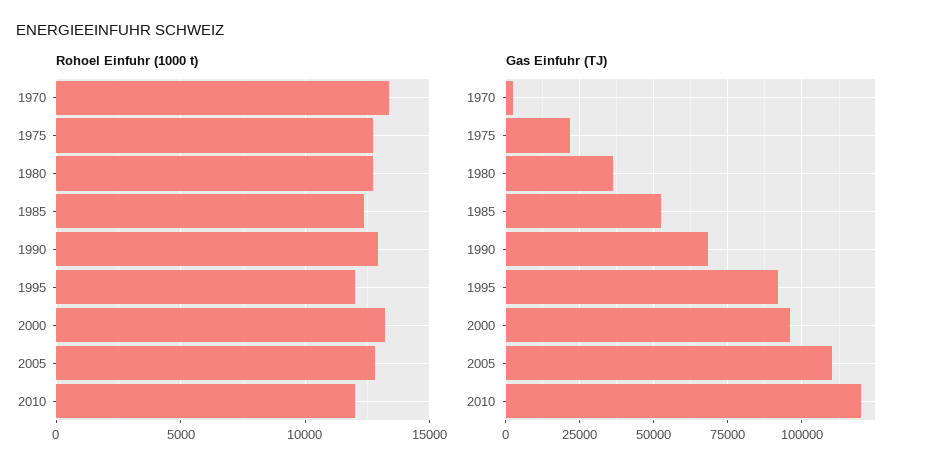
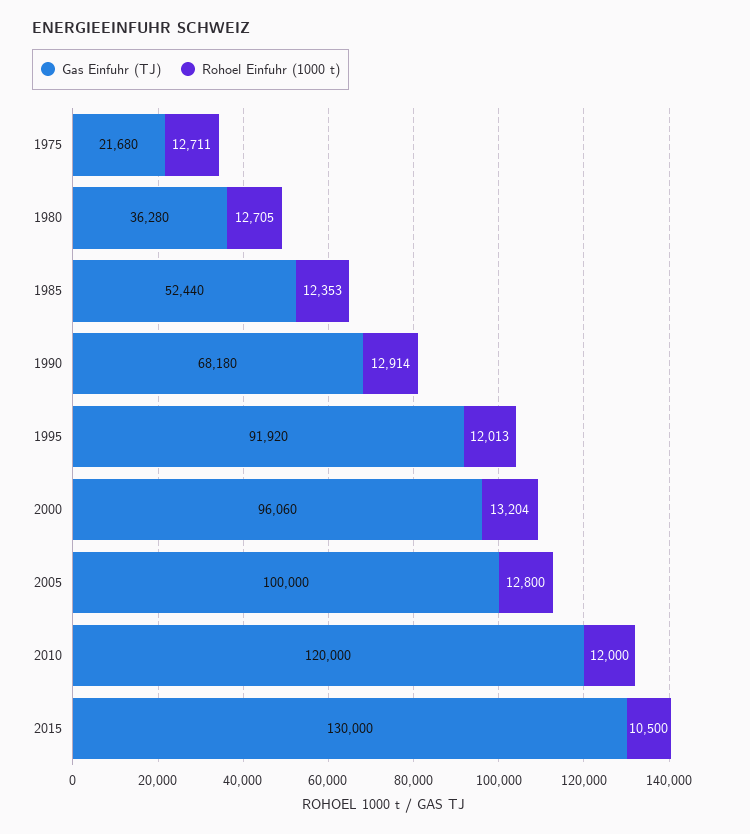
Rohoel Einfuhr (1000 t), 1970: 13500 -> none
Gas Einfuhr (TJ), 1970: 2500 -> none
Gas Einfuhr (TJ), 2005: 110000 -> 100000
Gas Einfuhr (TJ), 2015: none -> 130000
Rohoel Einfuhr (1000 t), 2015: none -> 10500

